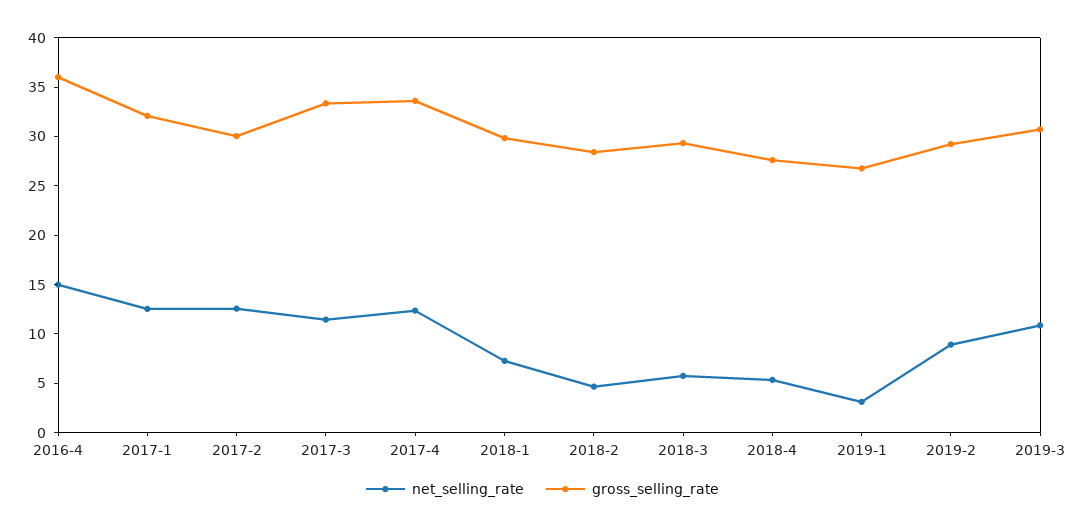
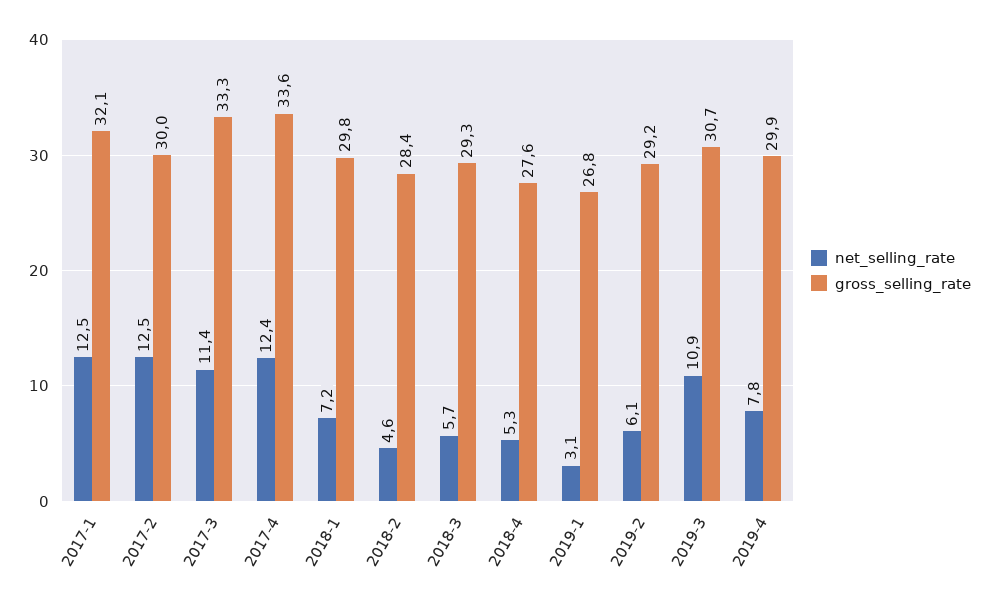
net_selling_rate, 2016-4: 15 -> none
gross_selling_rate, 2016-4: 36 -> none
net_selling_rate, 2019-2: 9 -> 6.1
net_selling_rate, 2019-4: none -> 7.8
gross_selling_rate, 2019-4: none -> 29.9

